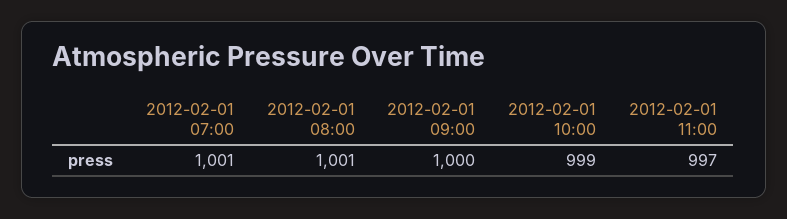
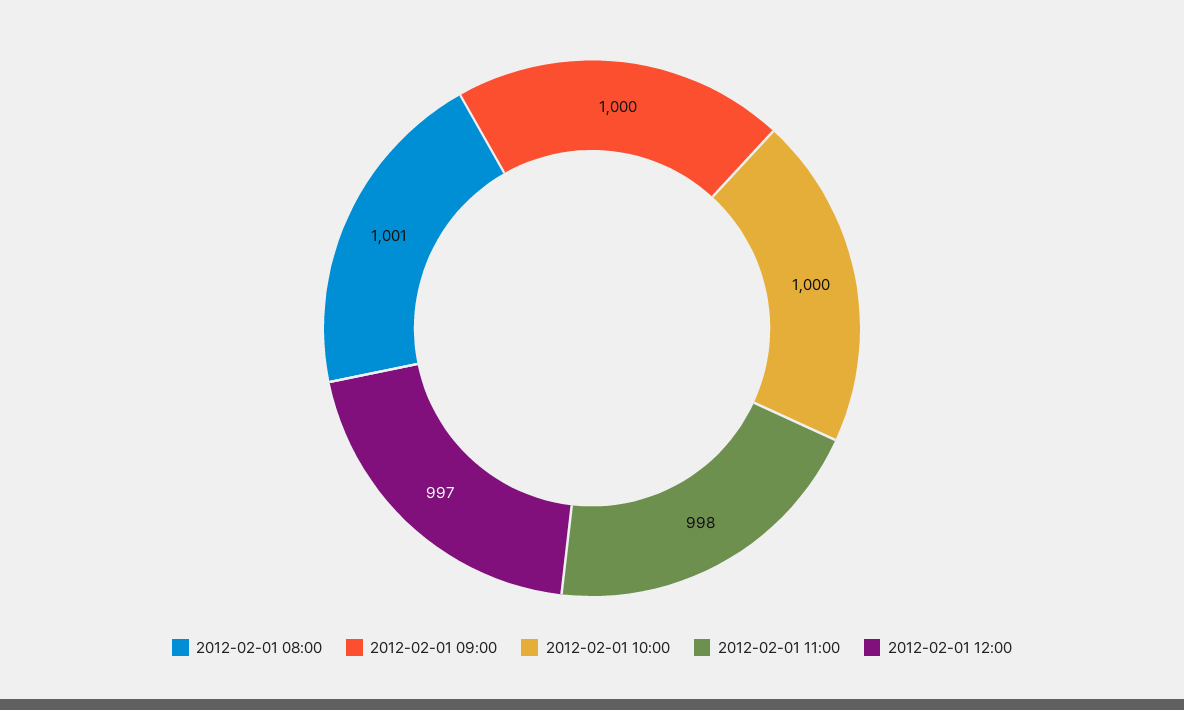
2012-02-01 07:00: 1001 -> none
2012-02-01 10:00: 999 -> 1000
2012-02-01 11:00: 997 -> 998
2012-02-01 12:00: none -> 997

